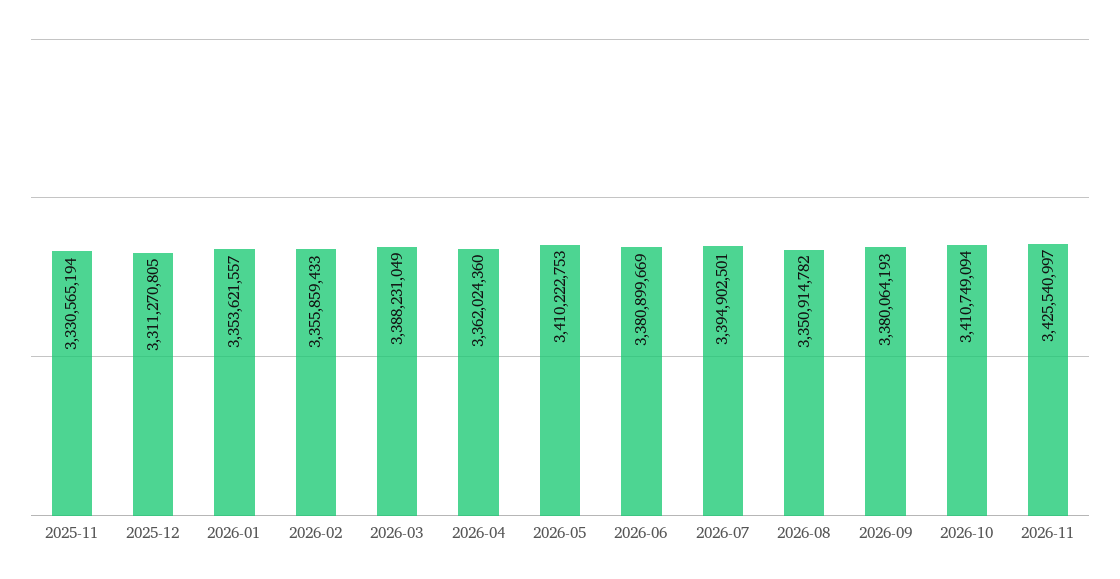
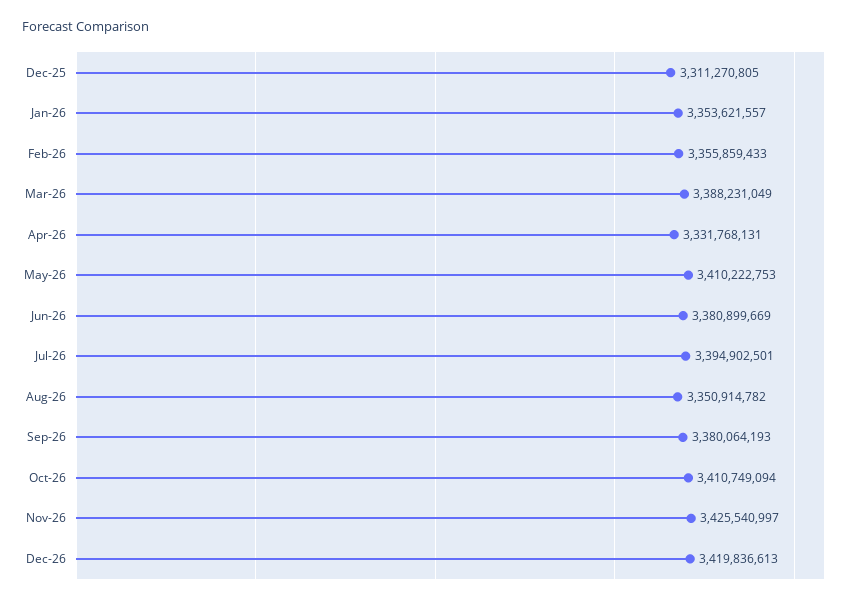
2025-11: 3330565194 -> none
2026-04: 3362024360 -> 3331768131
Dec-26: none -> 3419836613

